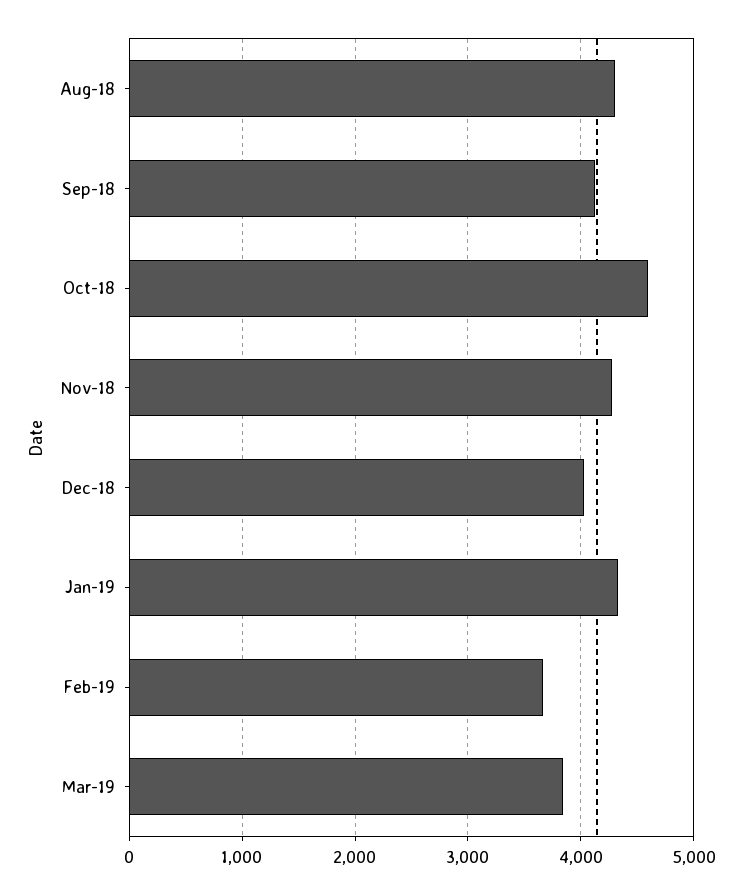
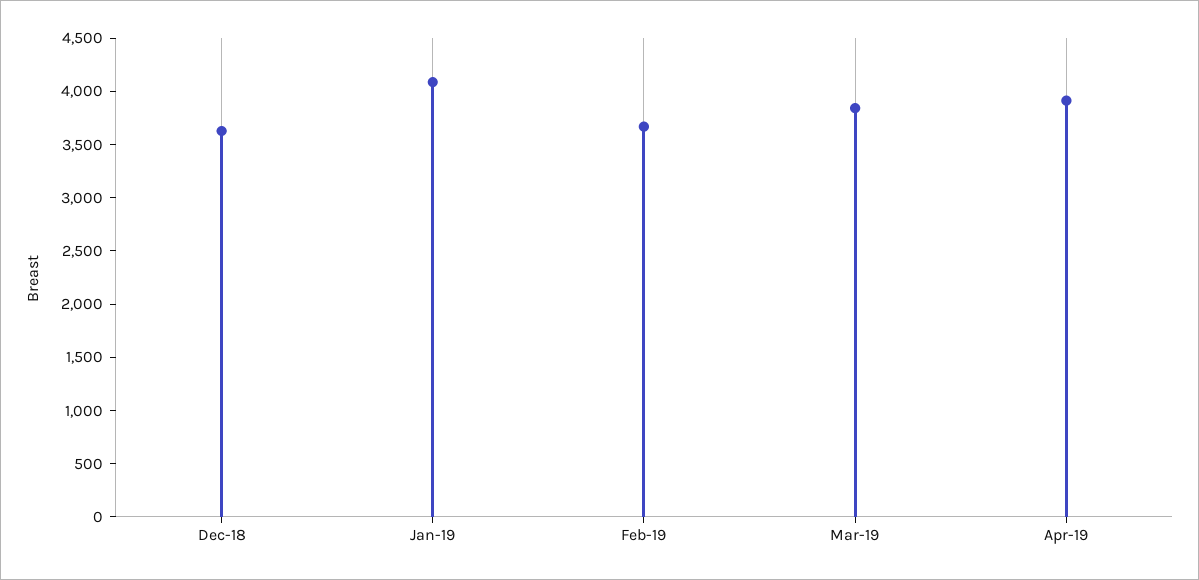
Aug-18: 4300 -> none
Sep-18: 4100 -> none
Oct-18: 4600 -> none
Nov-18: 4300 -> none
Dec-18: 4000 -> 3600
Jan-19: 4300 -> 4100
Apr-19: none -> 3900

